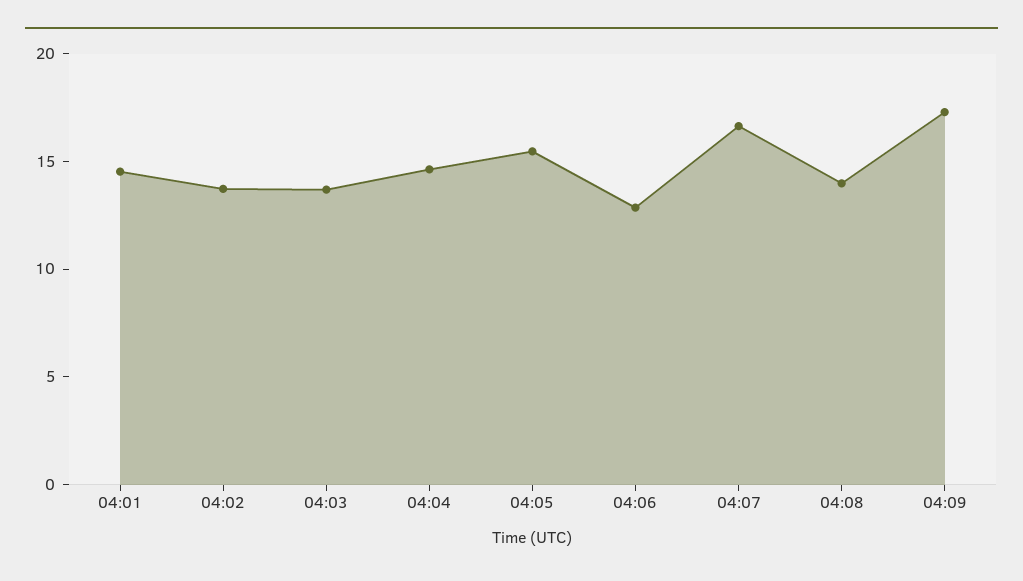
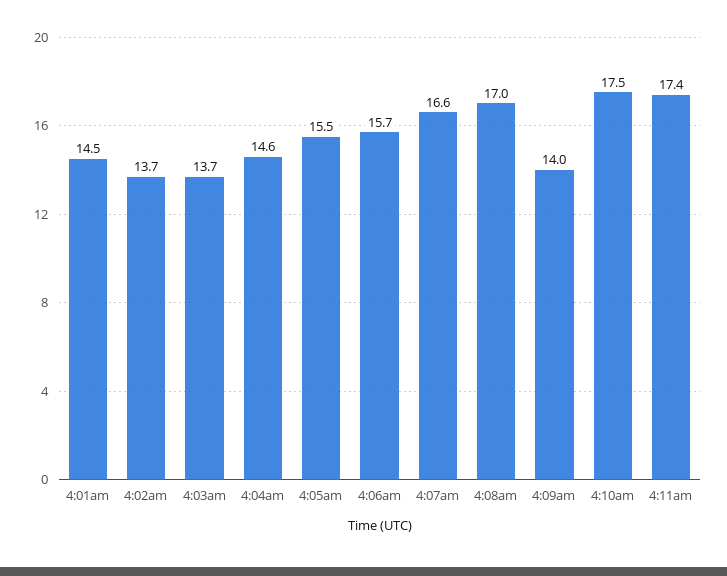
04:06: 13 -> 15.7
04:08: 14 -> 17
04:09: 17 -> 14
4:10am: none -> 17.5
4:11am: none -> 17.4

